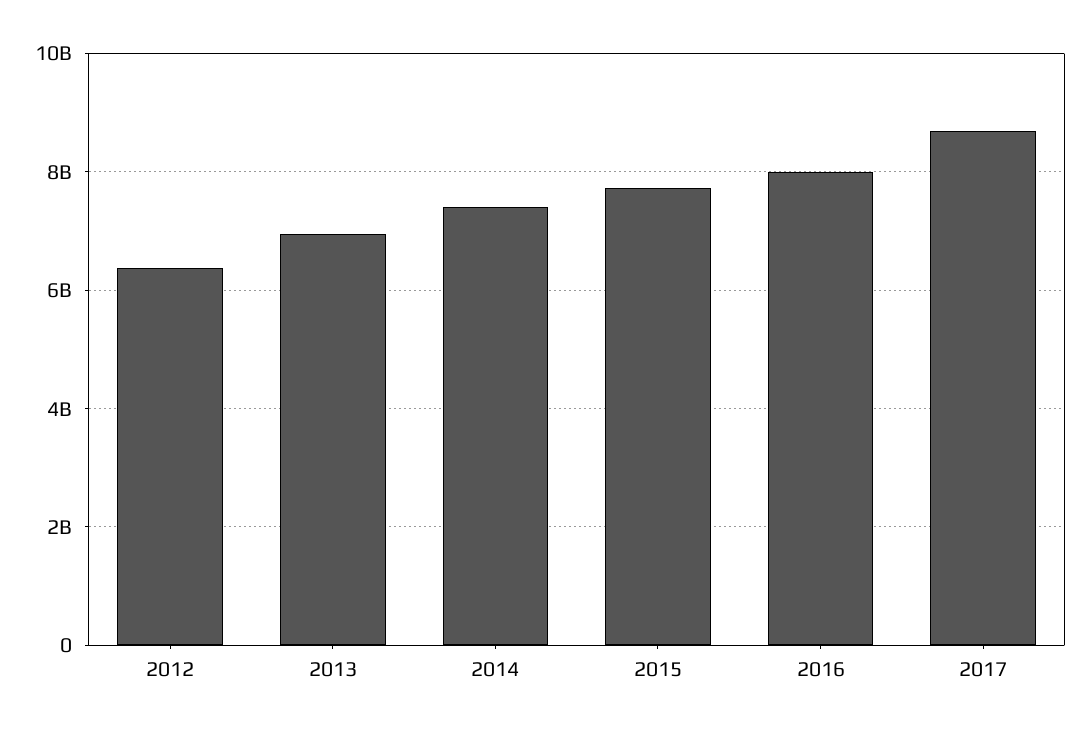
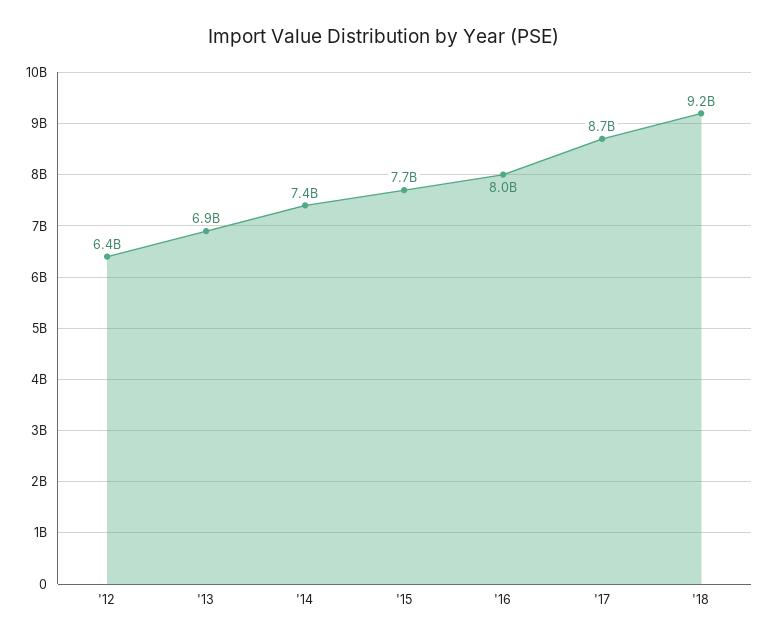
'18: none -> 9200000000

